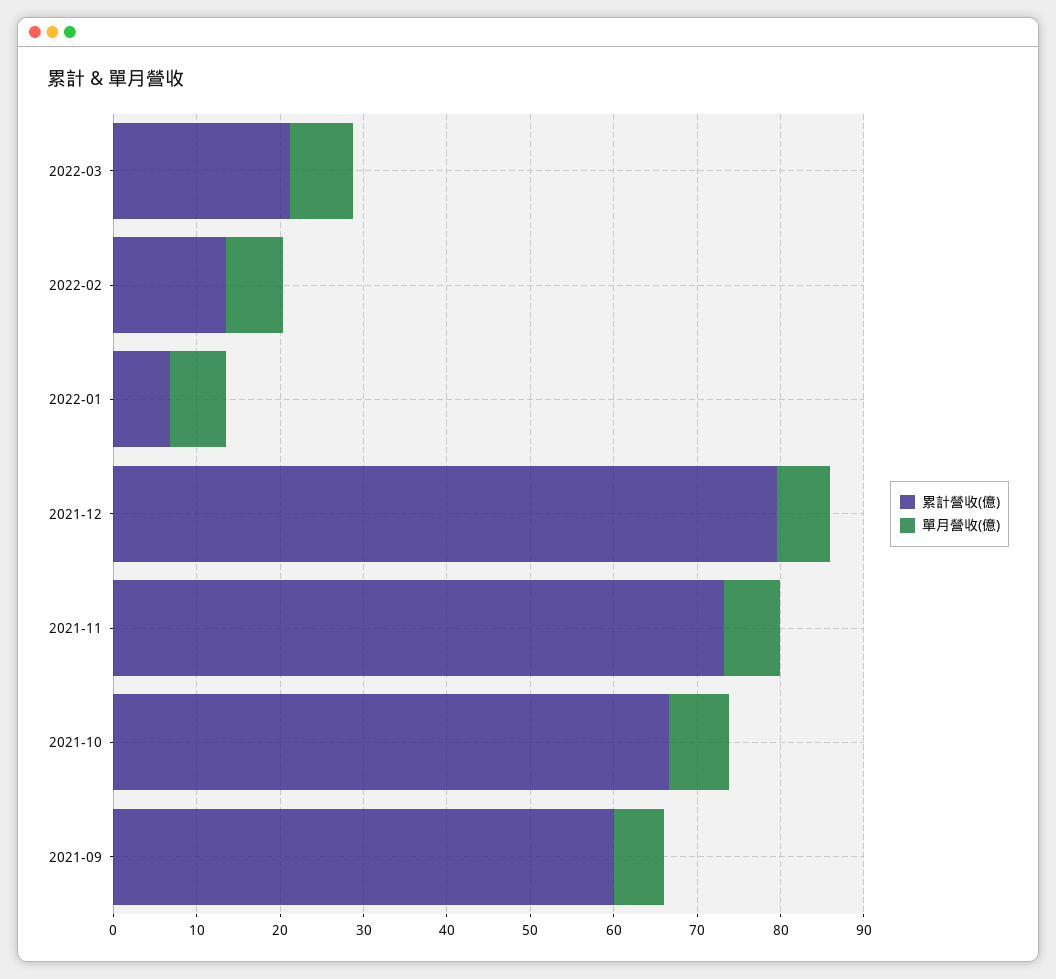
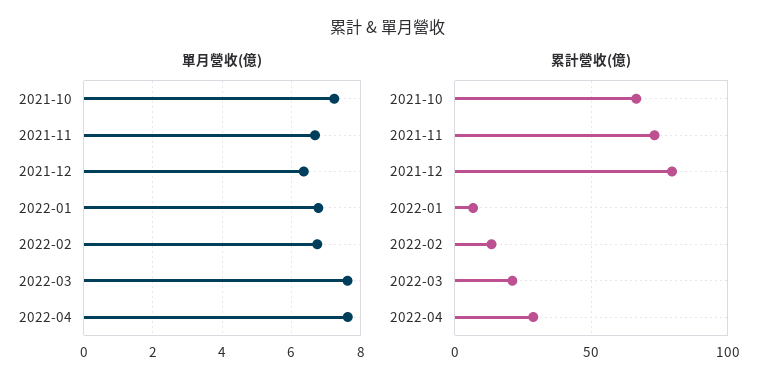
累計營收(億), 2021-09: 60 -> none
單月營收(億), 2021-09: 6 -> none
單月營收(億), 2022-04: none -> 7.6
累計營收(億), 2022-04: none -> 30

